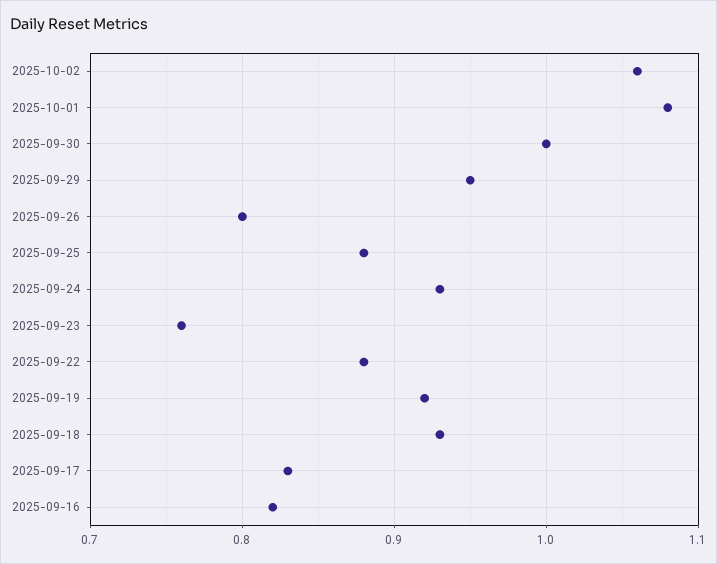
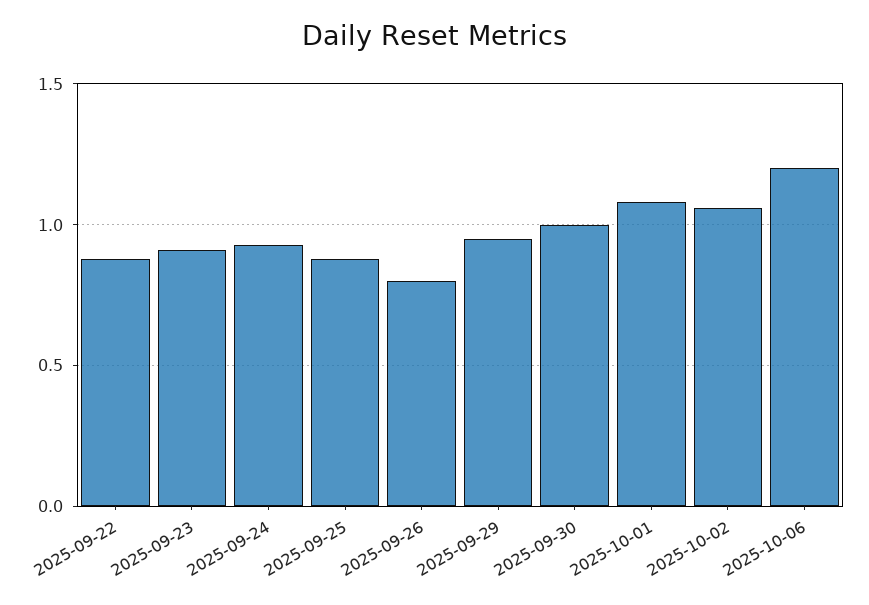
2025-09-23: 0.76 -> 0.9
2025-09-19: 0.92 -> none
2025-09-18: 0.93 -> none
2025-09-17: 0.83 -> none
2025-09-16: 0.82 -> none
2025-10-06: none -> 1.2

